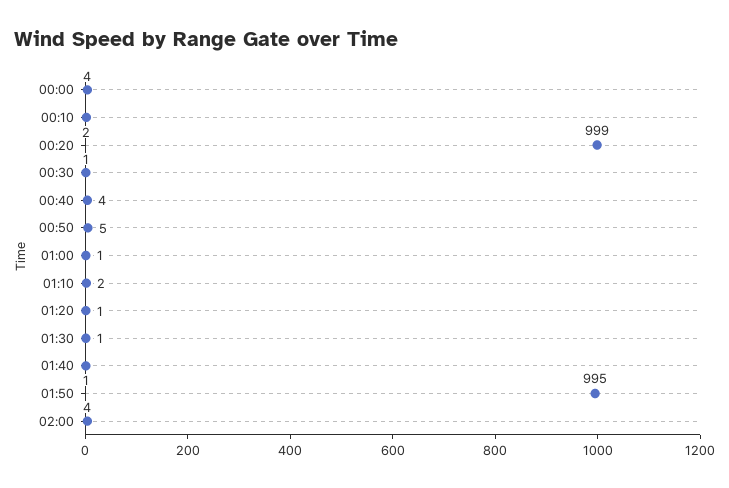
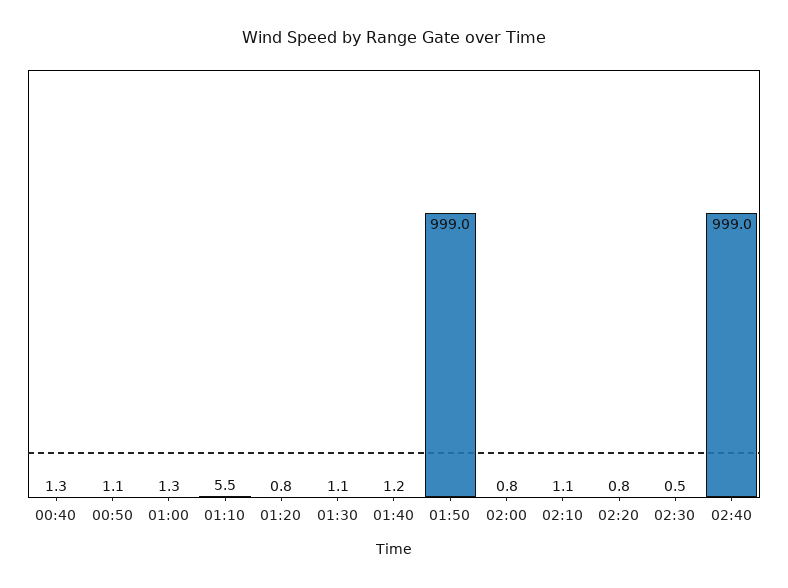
00:00: 4 -> none
00:10: 2 -> none
00:20: 999 -> none
00:30: 1 -> none
00:40: 4 -> 1.3
00:50: 5 -> 1.1
01:10: 2 -> 5.5
01:50: 995 -> 999
02:00: 4 -> 0.8
02:10: none -> 1.1
02:20: none -> 0.8
02:30: none -> 0.5
02:40: none -> 999

